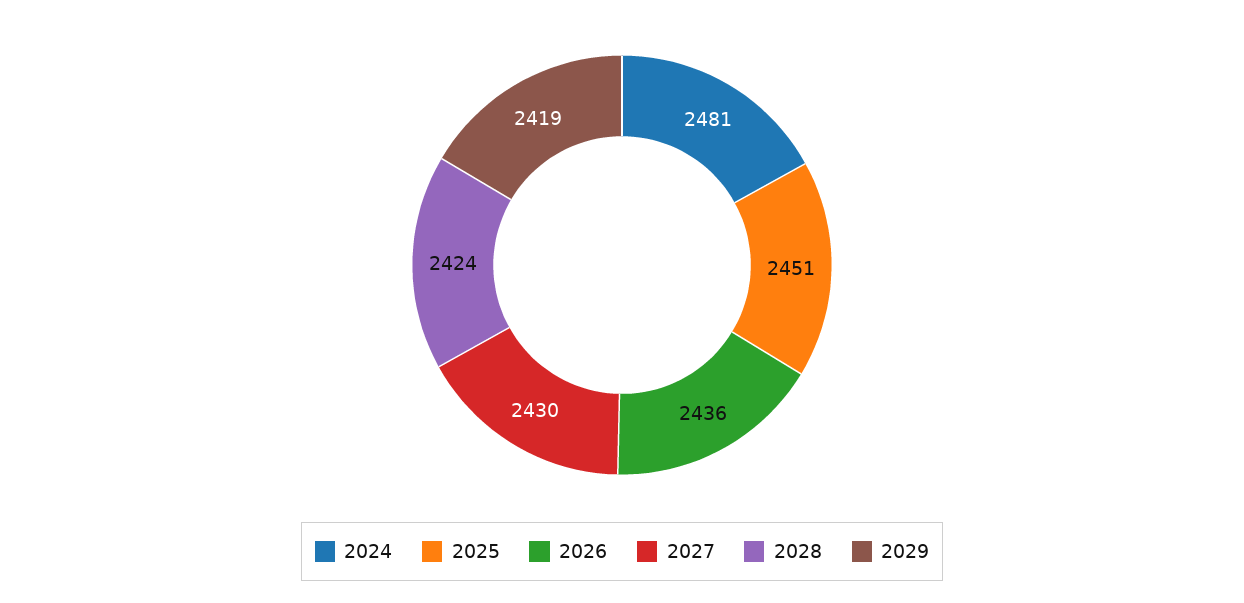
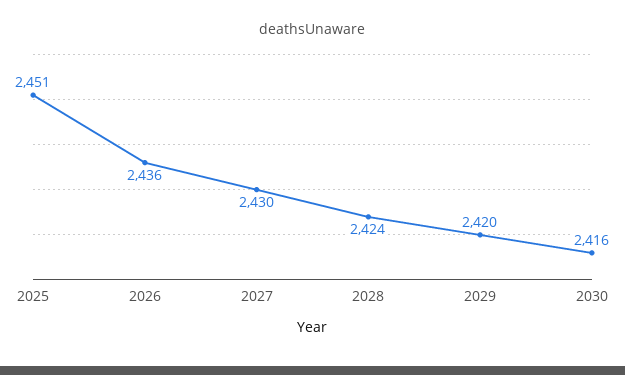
2024: 2481 -> none
2029: 2419 -> 2420
2030: none -> 2416

